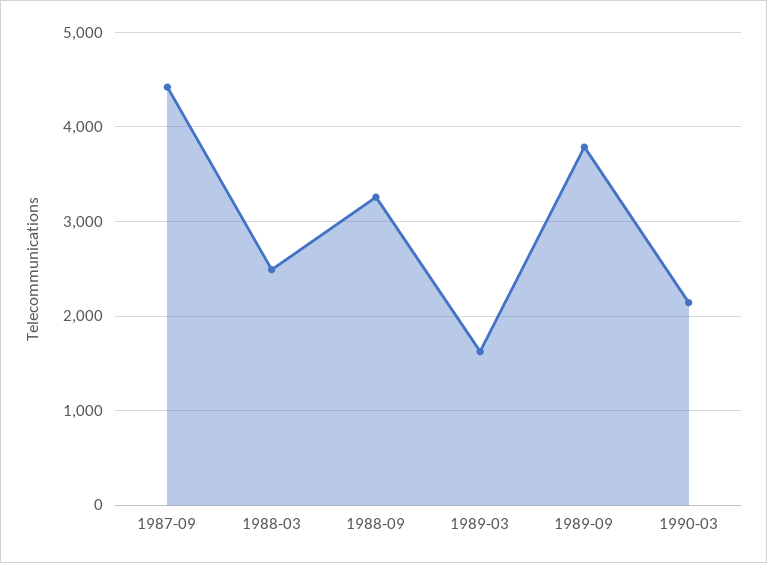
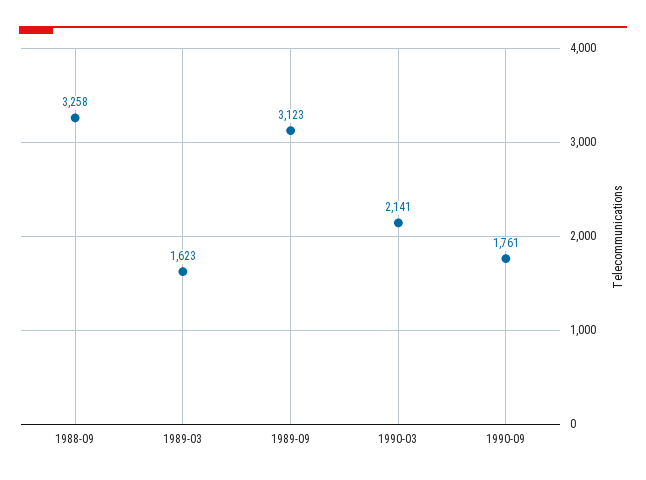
1987-09: 4400 -> none
1988-03: 2500 -> none
1989-09: 3800 -> 3123
1990-09: none -> 1761

